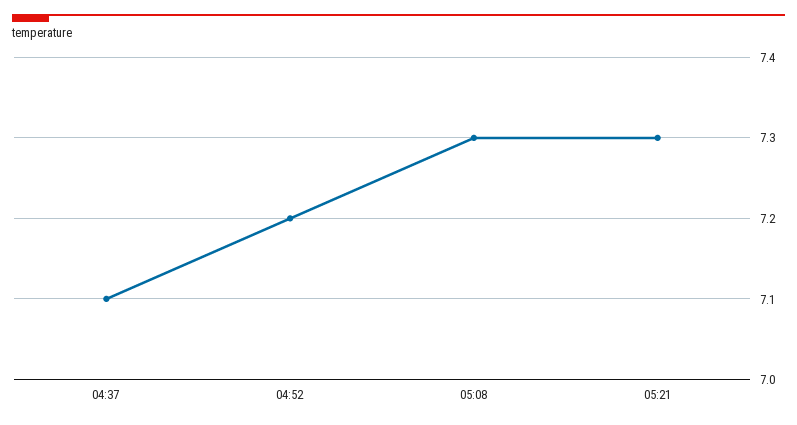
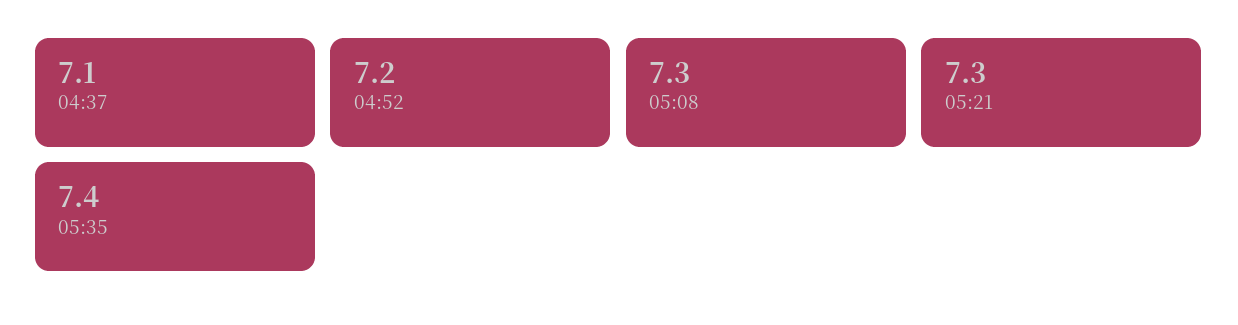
05:35: none -> 7.4

